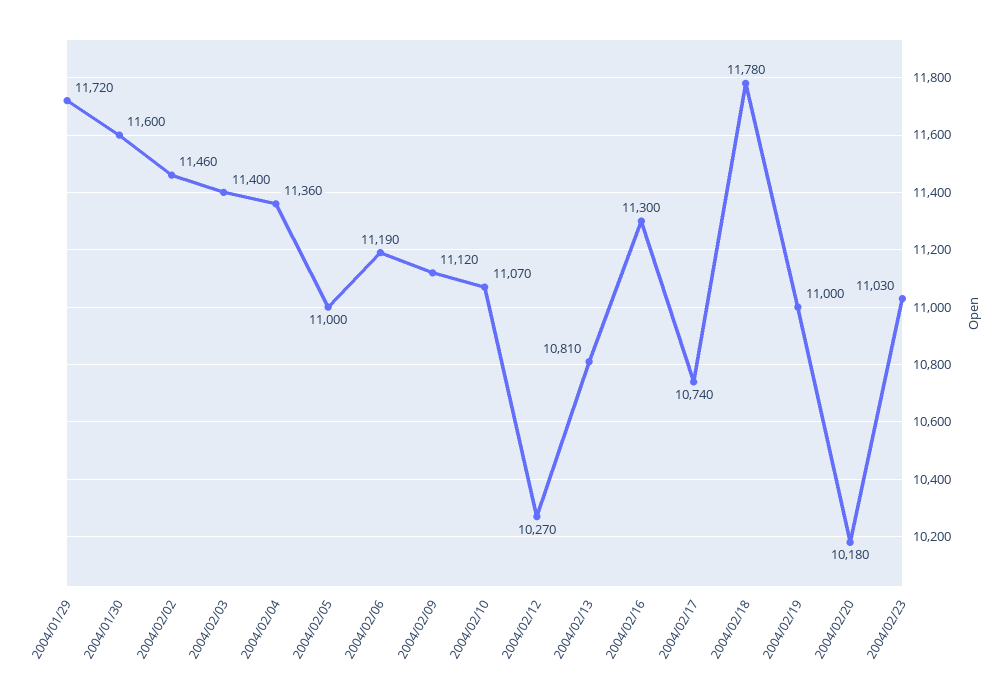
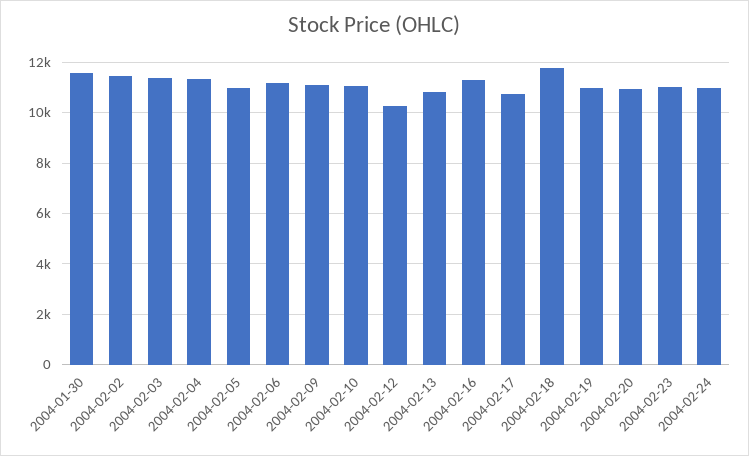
2004/01/29: 11720 -> none
2004/02/20: 10180 -> 11000
2004-02-24: none -> 11000

